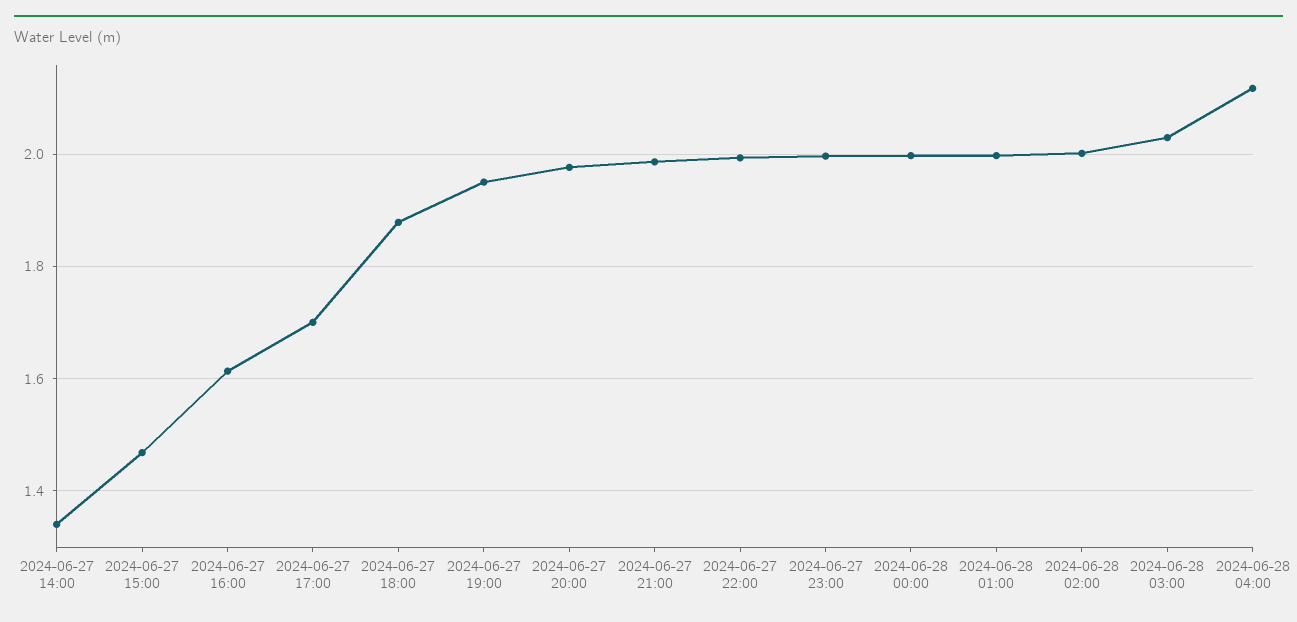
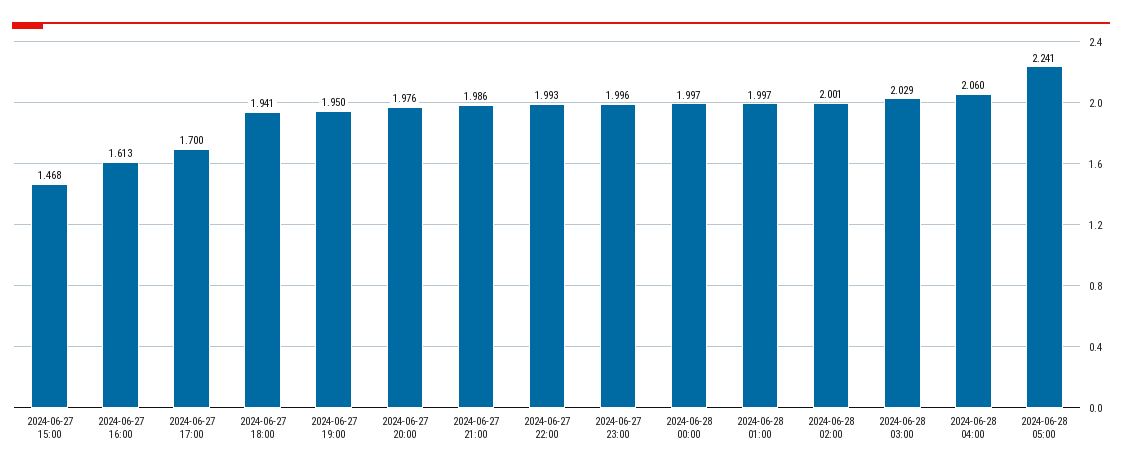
2024-06-27 14:00: 1.34 -> none
2024-06-27 18:00: 1.88 -> 1.941
2024-06-28 04:00: 2.12 -> 2.06
2024-06-28 05:00: none -> 2.241

